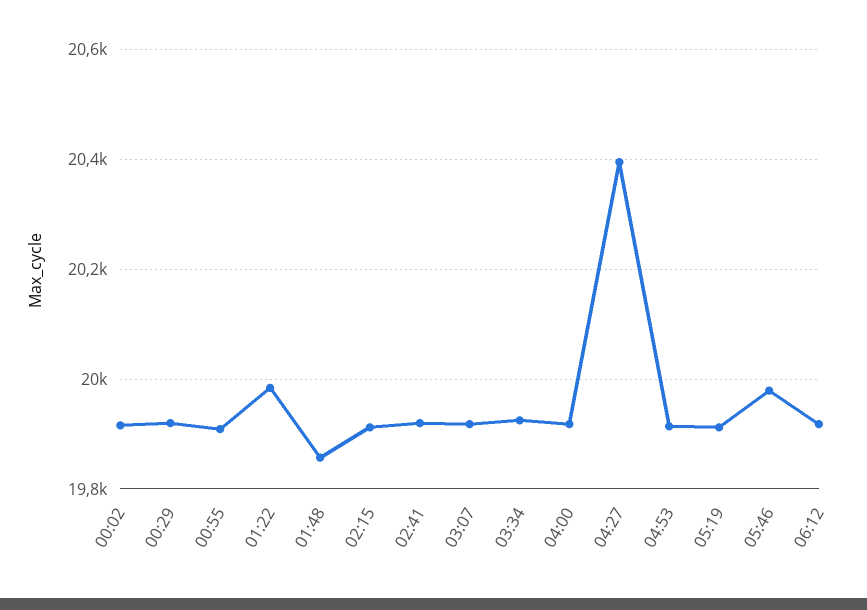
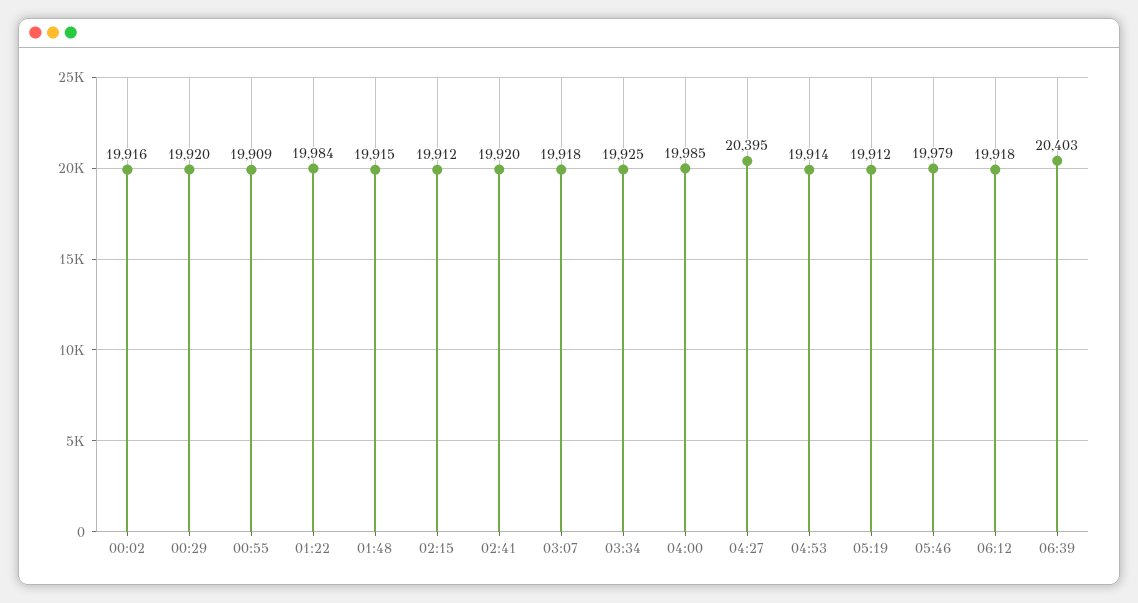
01:48: 19860 -> 19915
04:00: 19920 -> 19985
06:39: none -> 20403

